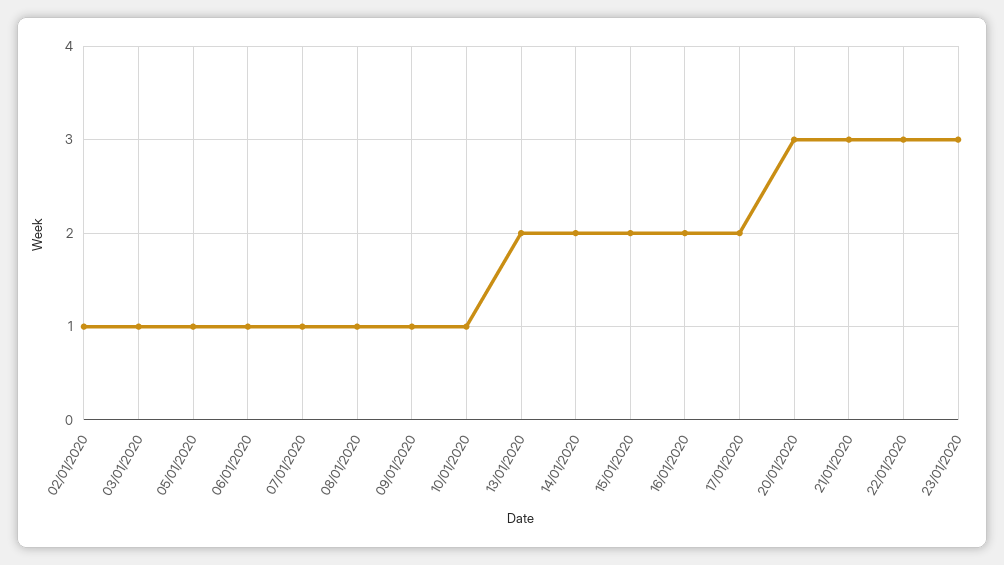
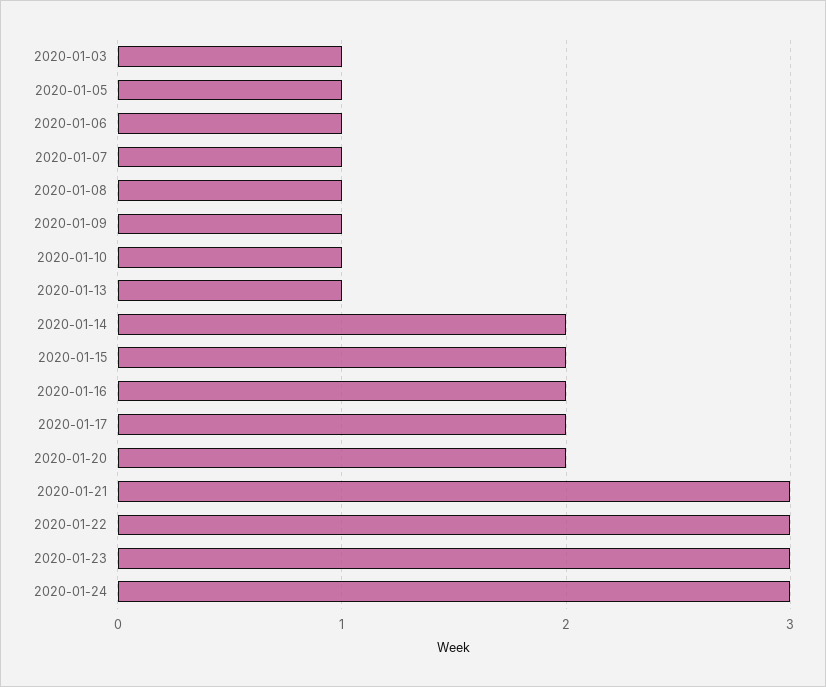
02/01/2020: 1 -> none
13/01/2020: 2 -> 1
20/01/2020: 3 -> 2
2020-01-24: none -> 3

